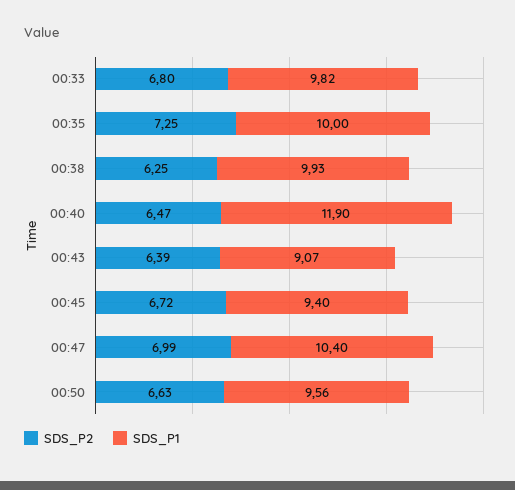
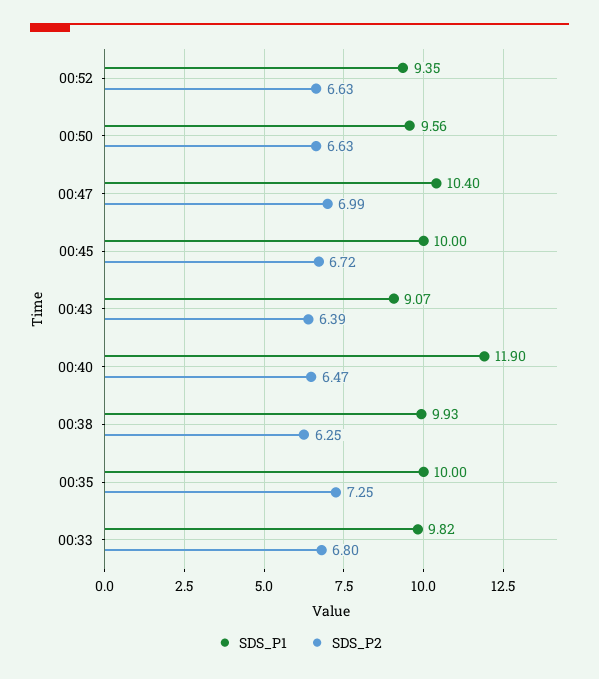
SDS_P1, 00:45: 9.4 -> 10
SDS_P1, 00:52: none -> 9.35
SDS_P2, 00:52: none -> 6.63

